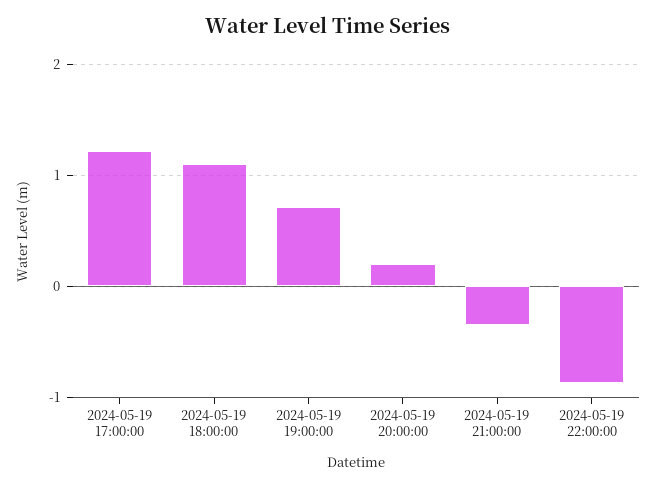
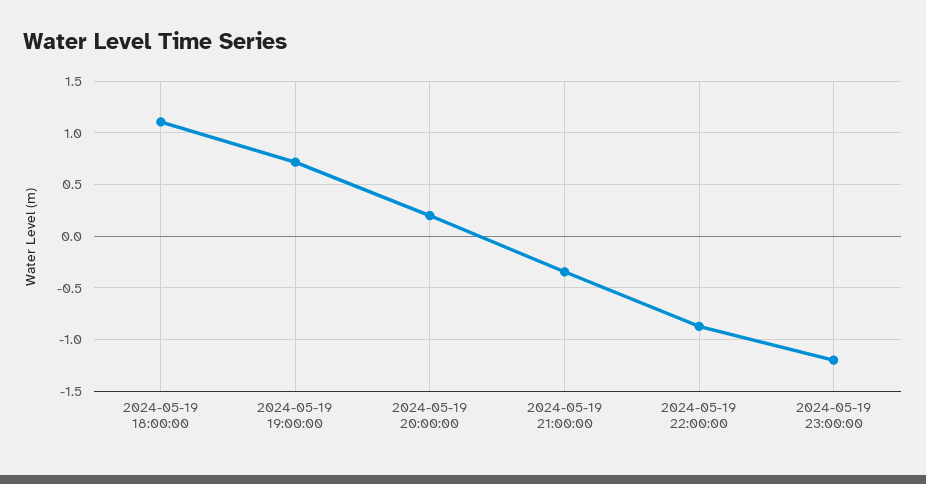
2024-05-19 17:00:00: 1.2 -> none
2024-05-19 23:00:00: none -> -1.2

